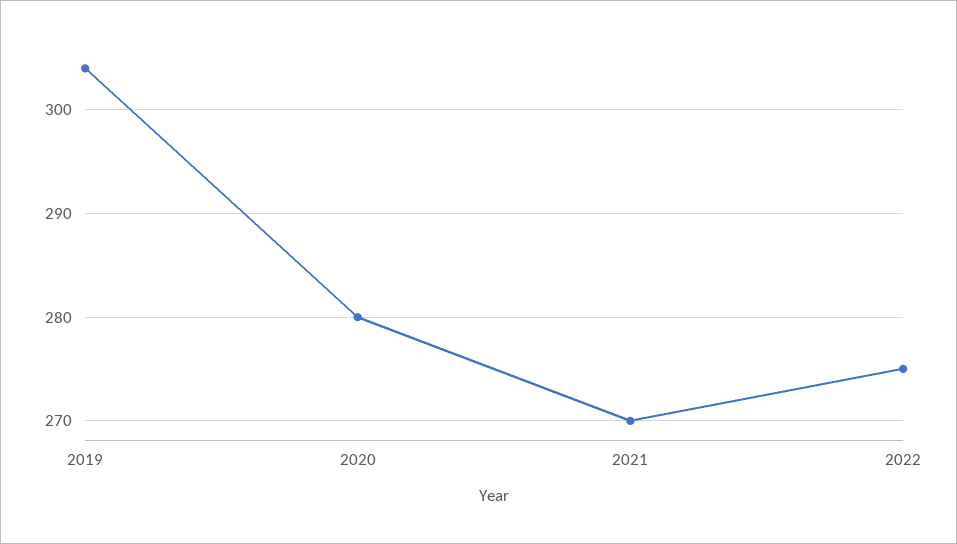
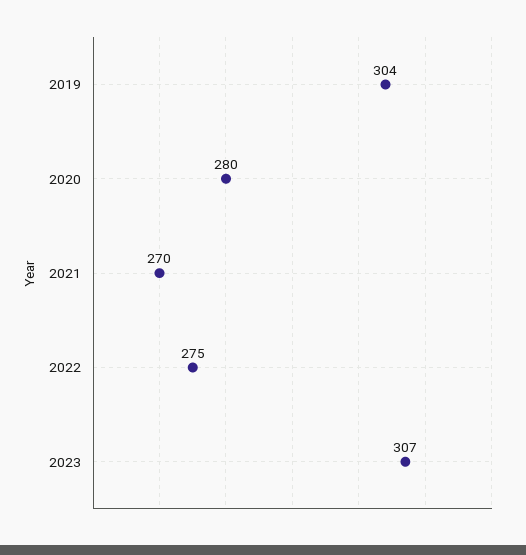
2023: none -> 307

